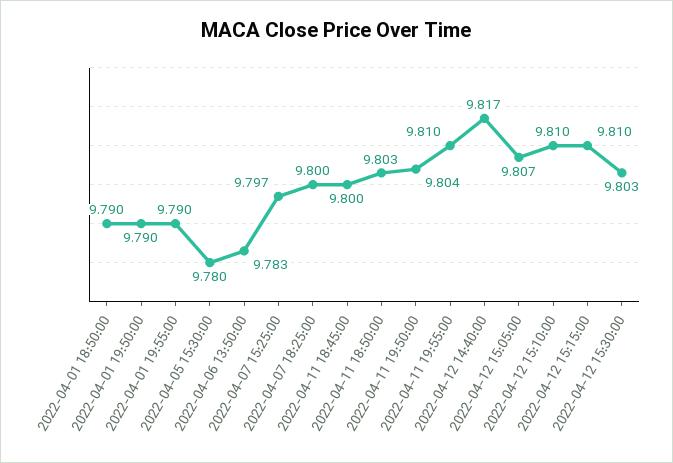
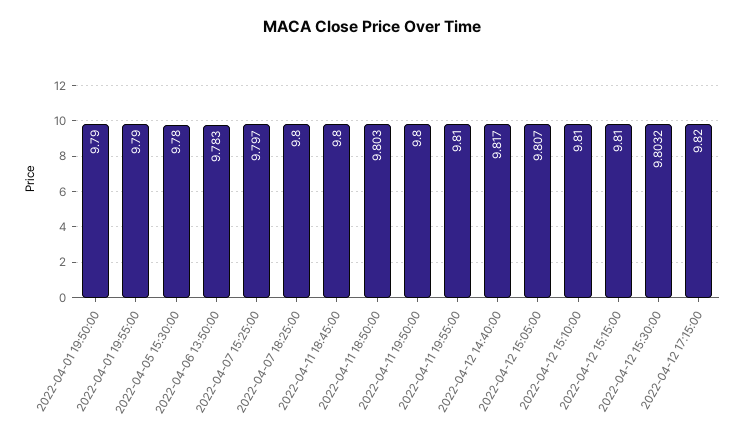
2022-04-01 18:50:00: 9.79 -> none
2022-04-11 19:50:00: 9.804 -> 9.8
2022-04-12 17:15:00: none -> 9.82

